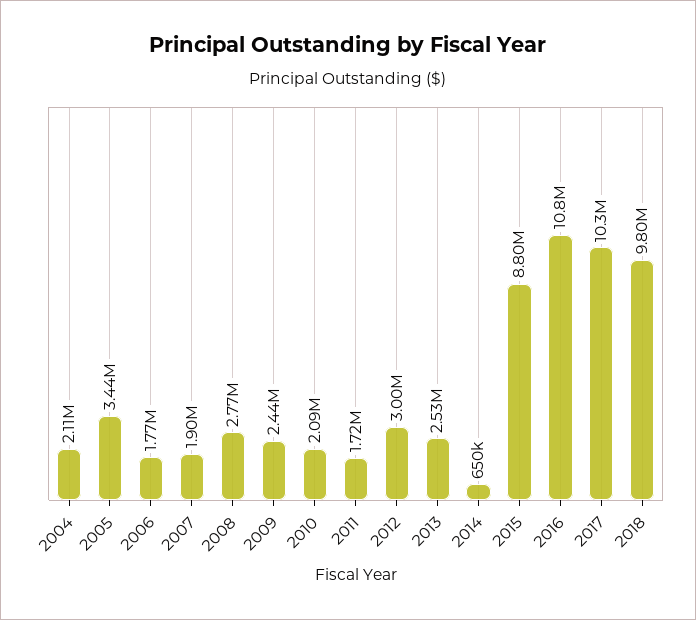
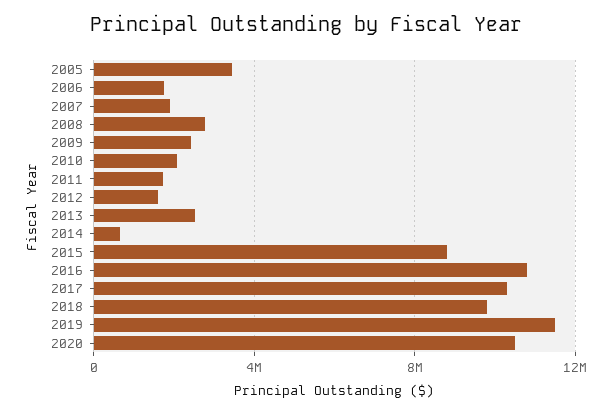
2004: 2110000 -> none
2012: 3000000 -> 1500000
2019: none -> 11500000
2020: none -> 10500000

